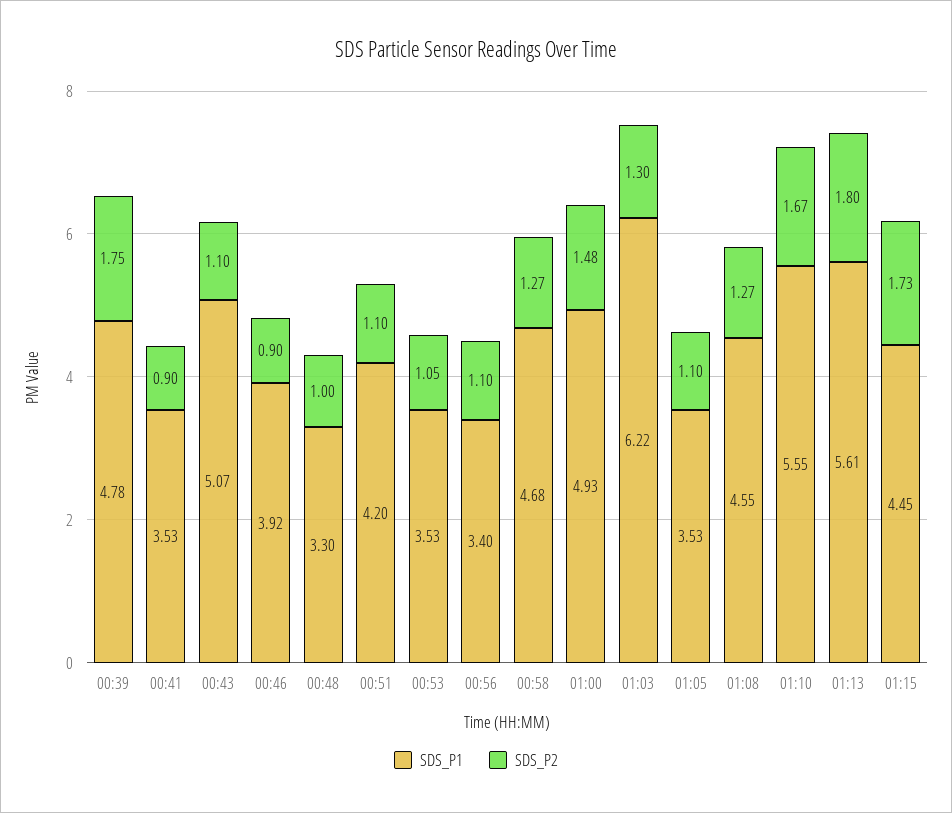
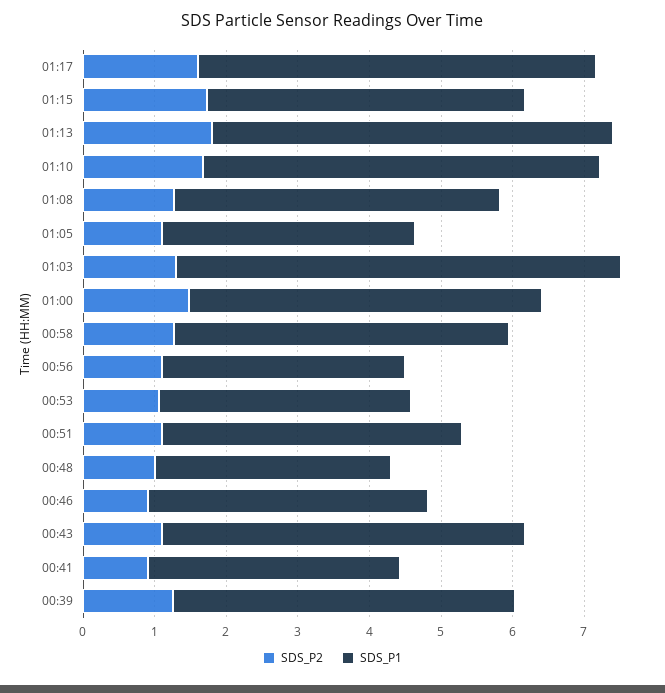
SDS_P2, 00:39: 1.75 -> 1.2
SDS_P2, 01:17: none -> 1.6
SDS_P1, 01:17: none -> 5.6

